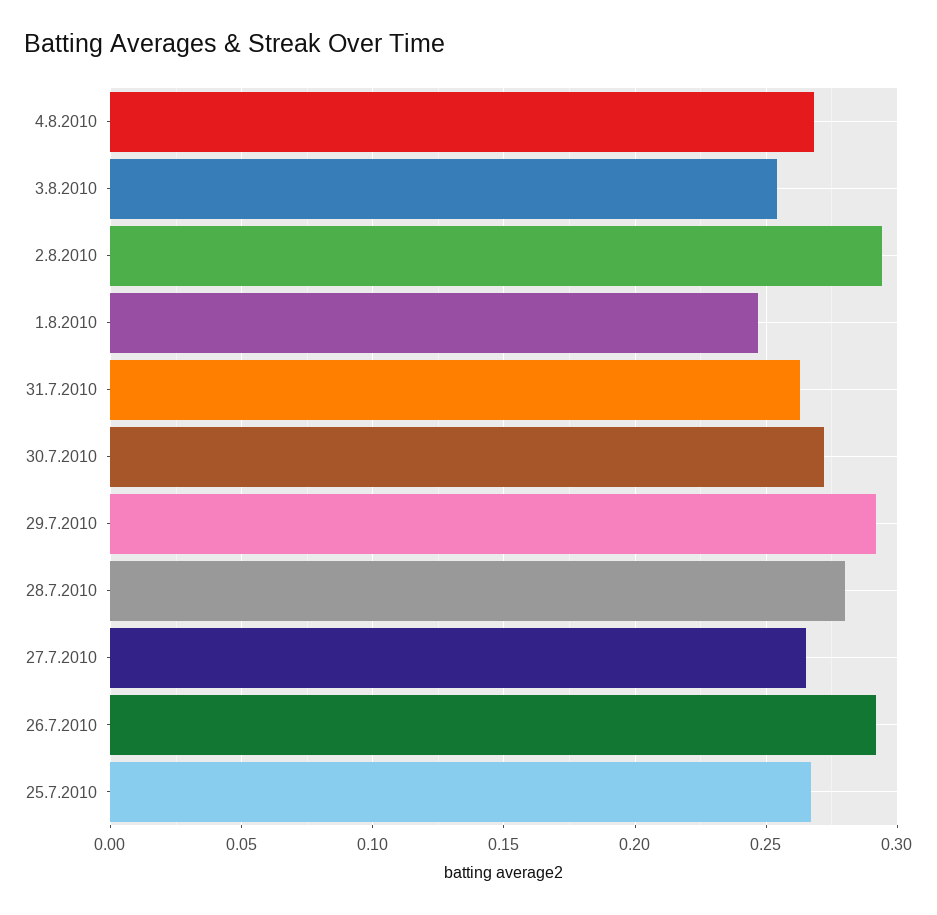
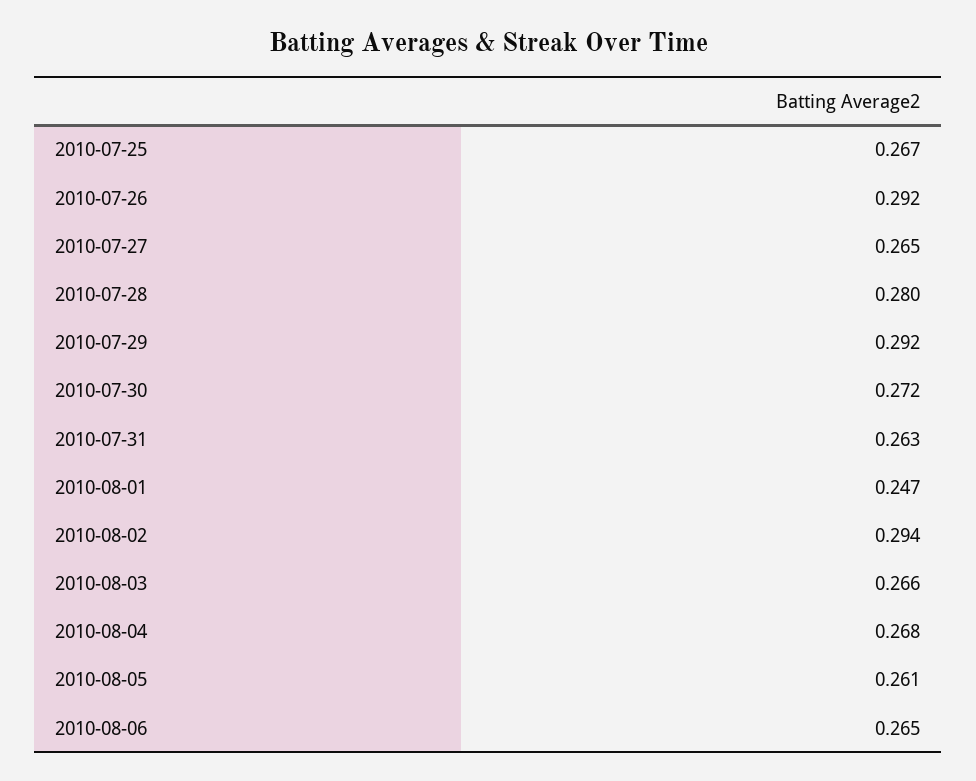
3.8.2010: 0.255 -> 0.266
2010-08-05: none -> 0.261
2010-08-06: none -> 0.265

